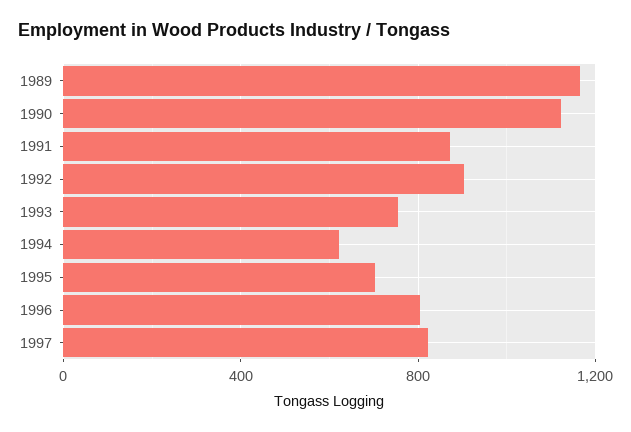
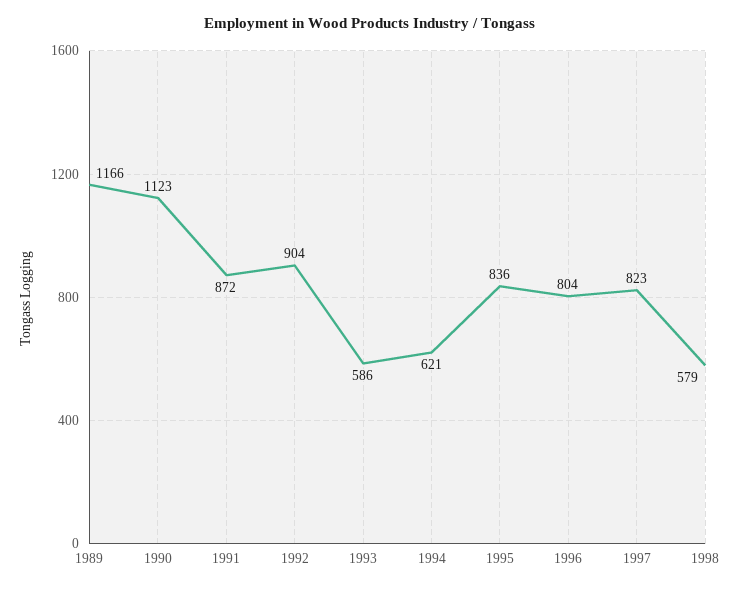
1993: 750 -> 586
1995: 700 -> 836
1998: none -> 579

